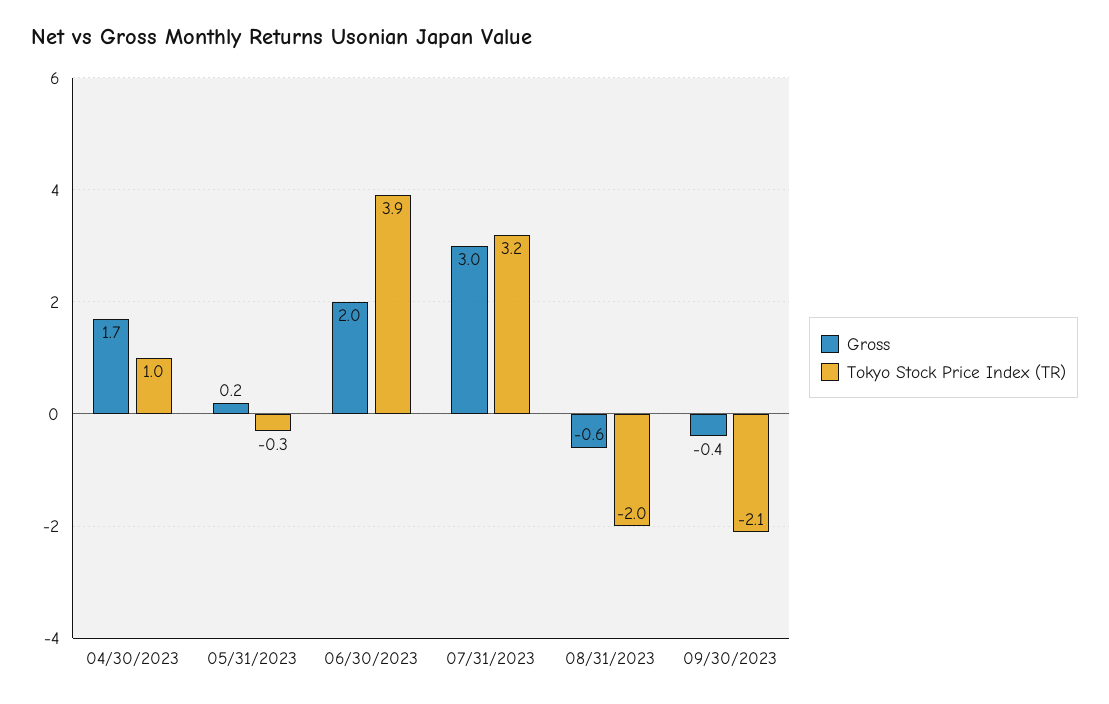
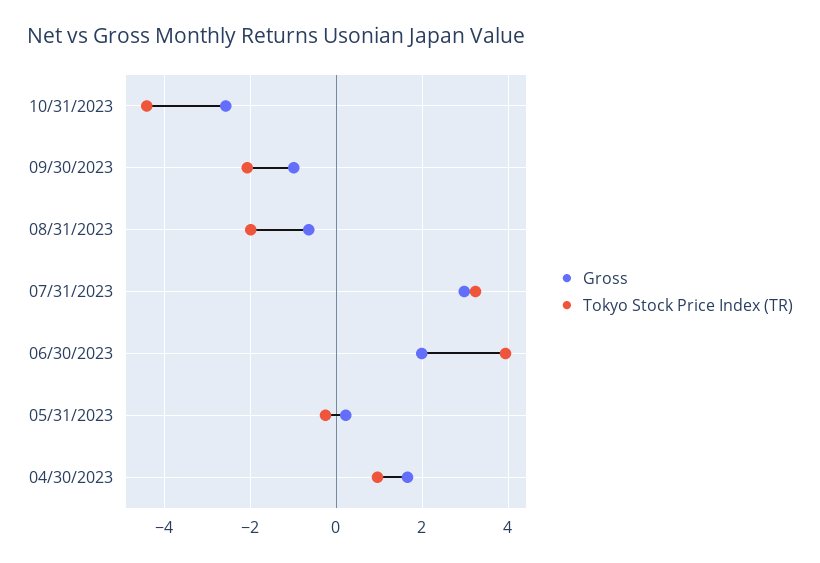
Gross, 09/30/2023: -0.4 -> -1
Gross, 10/31/2023: none -> -2.6
Tokyo Stock Price Index (TR), 10/31/2023: none -> -4.4

